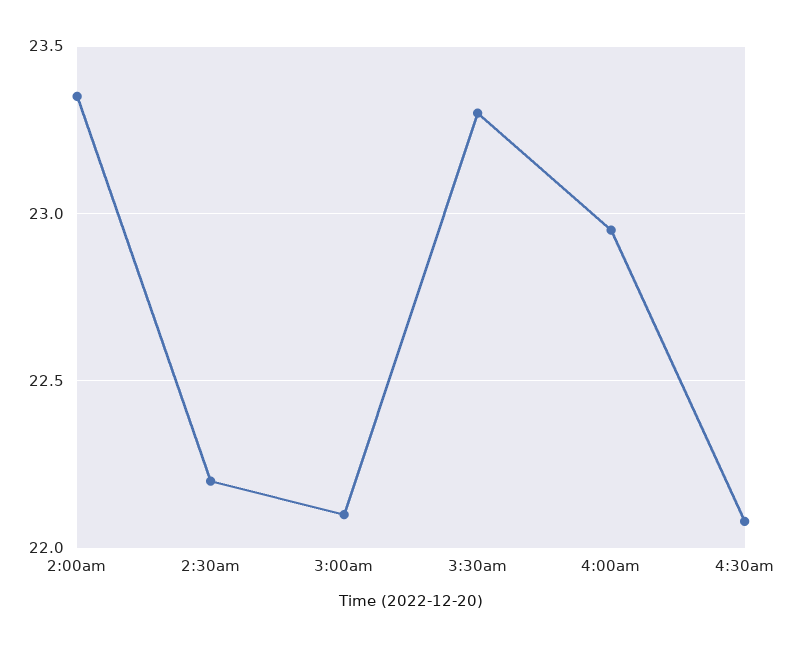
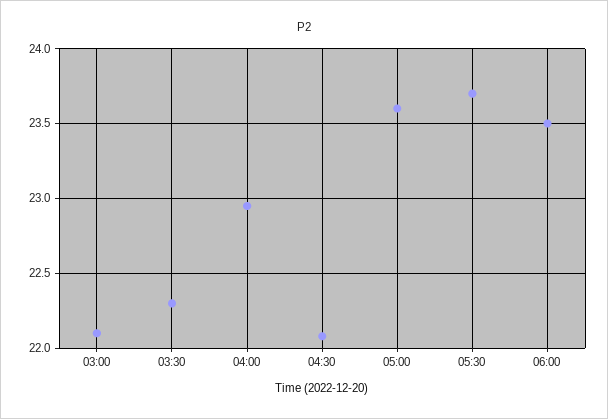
2:00am: 23.35 -> none
2:30am: 22.2 -> none
3:30am: 23.3 -> 22.3
05:00: none -> 23.6
05:30: none -> 23.7
06:00: none -> 23.5

